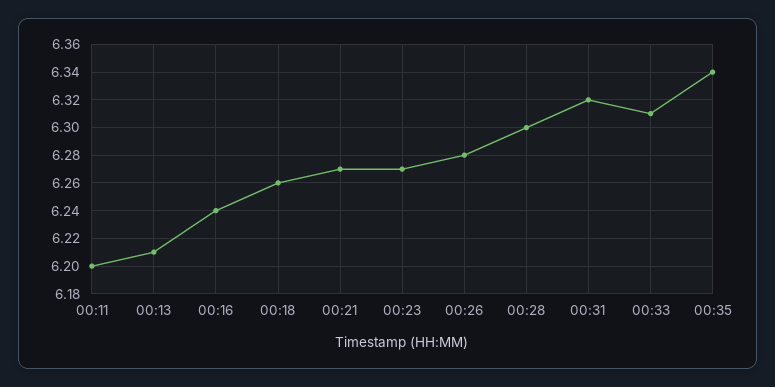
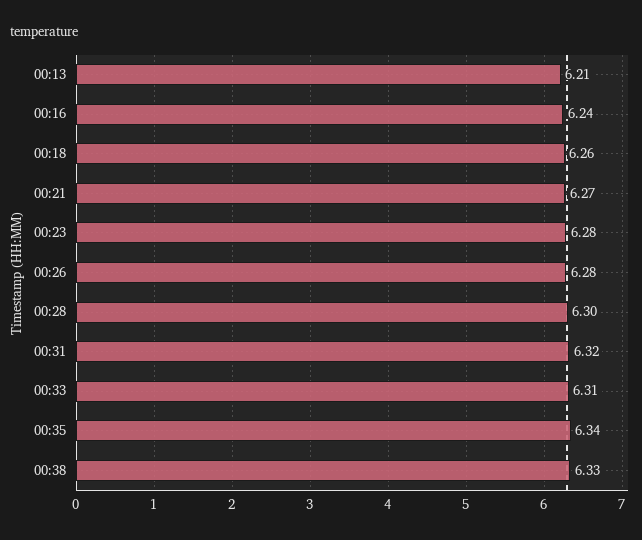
00:11: 6.2 -> none
00:23: 6.27 -> 6.28
00:38: none -> 6.33

